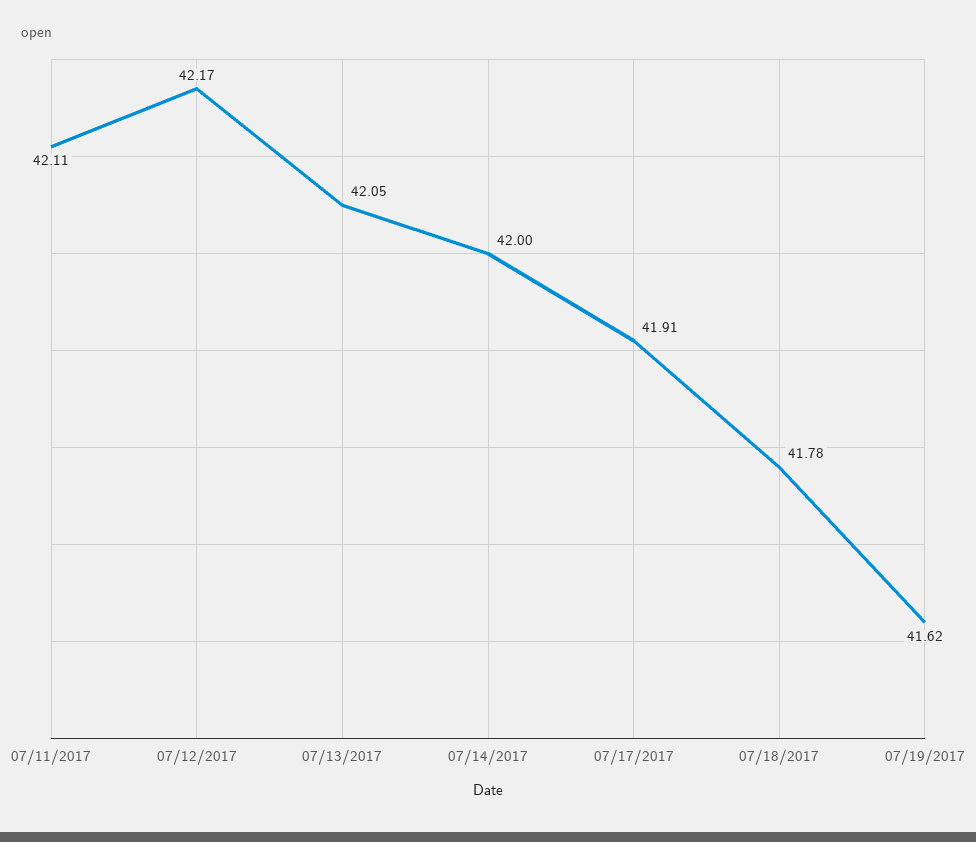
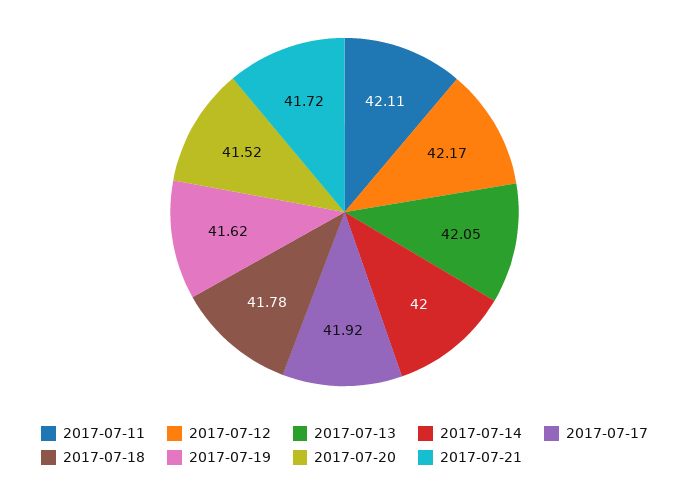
07/17/2017: 41.91 -> 41.92
2017-07-20: none -> 41.52
2017-07-21: none -> 41.72

